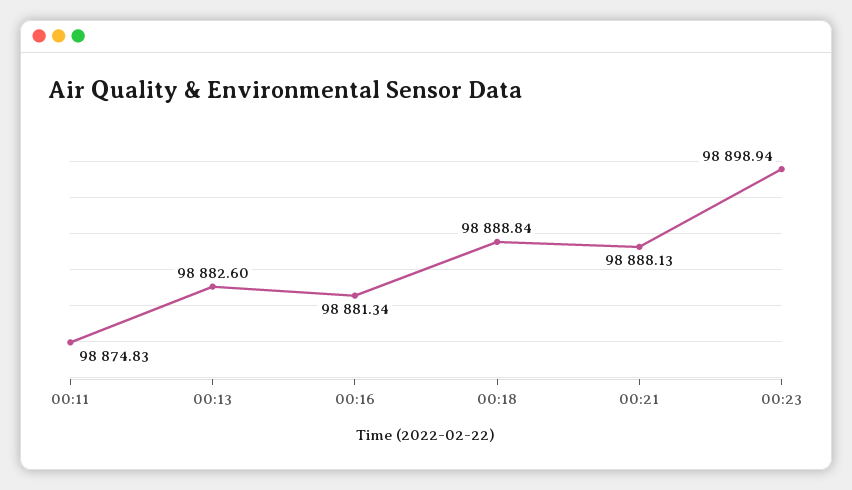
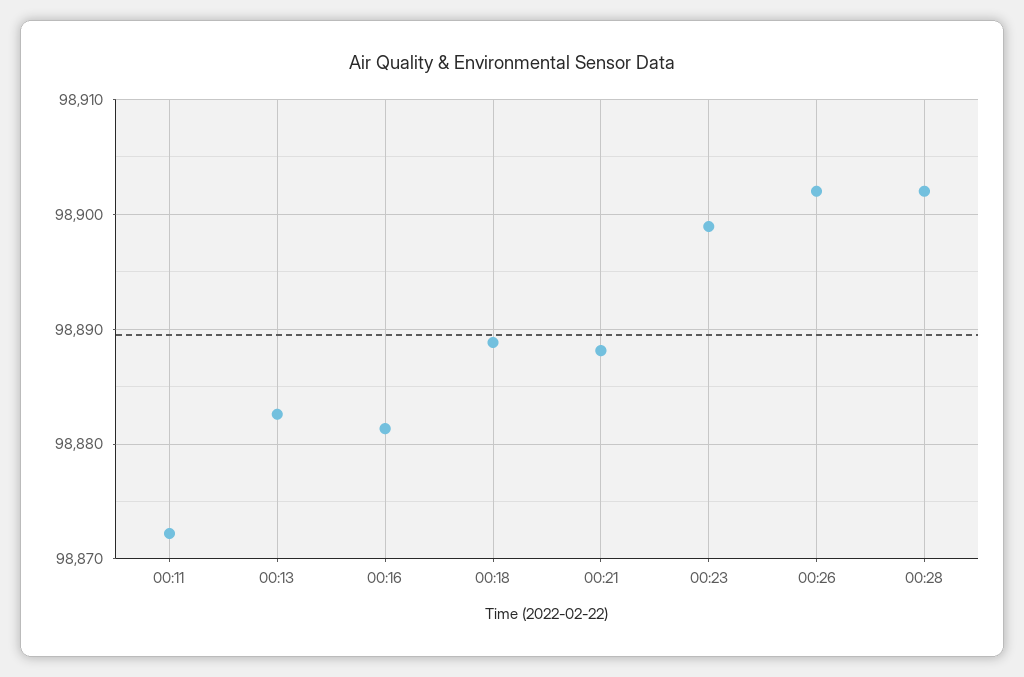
00:11: 98874.83 -> 98872
00:26: none -> 98902
00:28: none -> 98902

